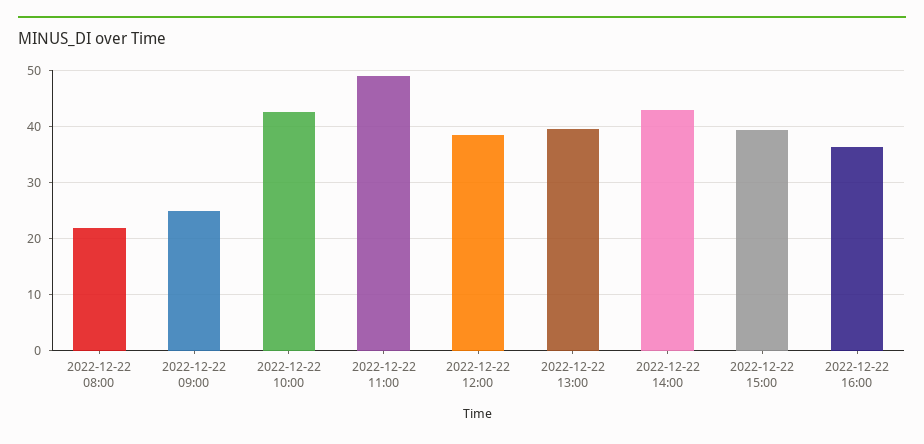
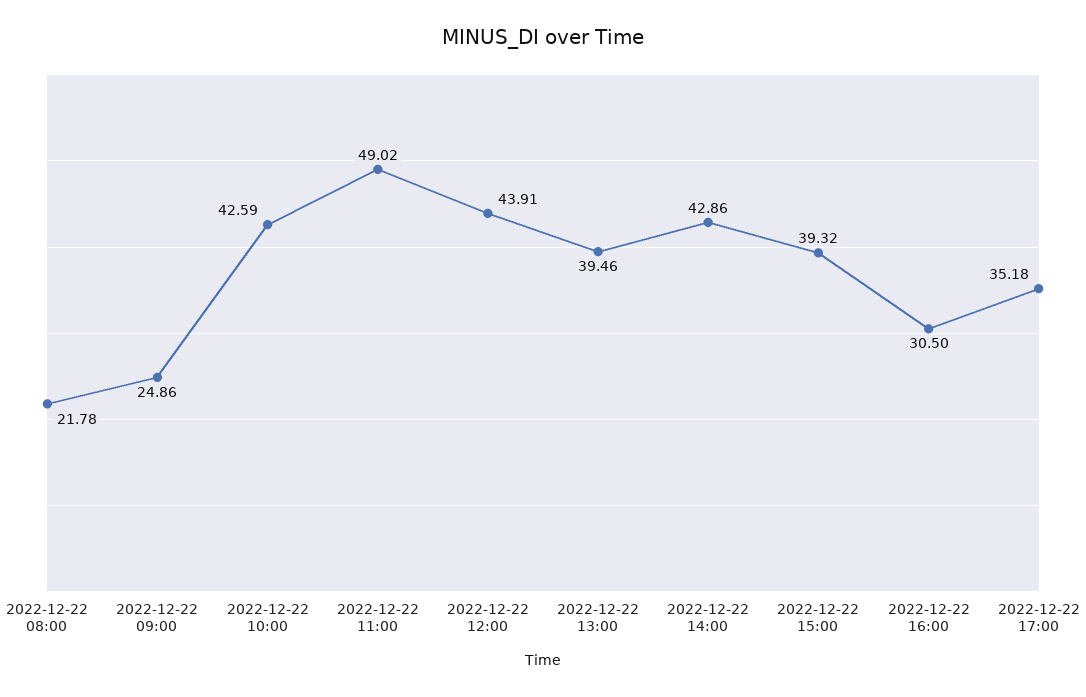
2022-12-22 12:00: 38 -> 43.91
2022-12-22 16:00: 36 -> 30.5
2022-12-22 17:00: none -> 35.18

